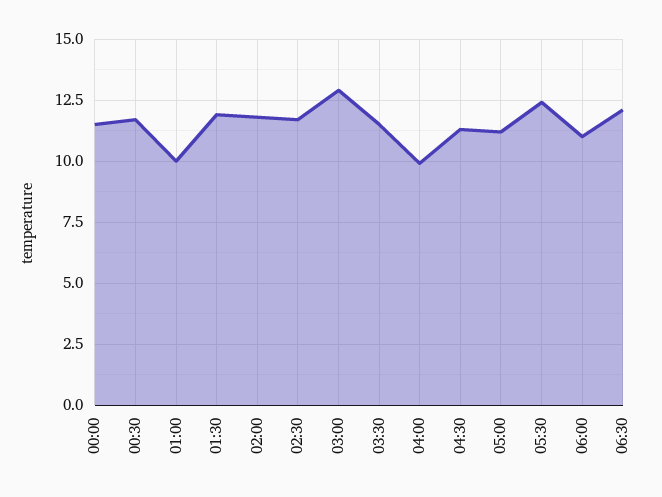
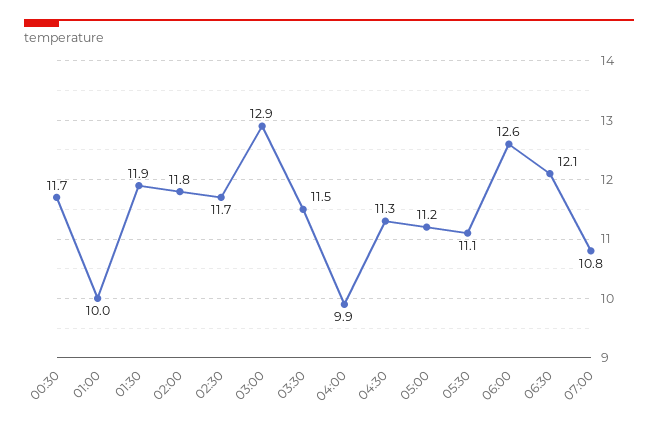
00:00: 11.5 -> none
05:30: 12.5 -> 11.1
06:00: 11 -> 12.6
07:00: none -> 10.8

